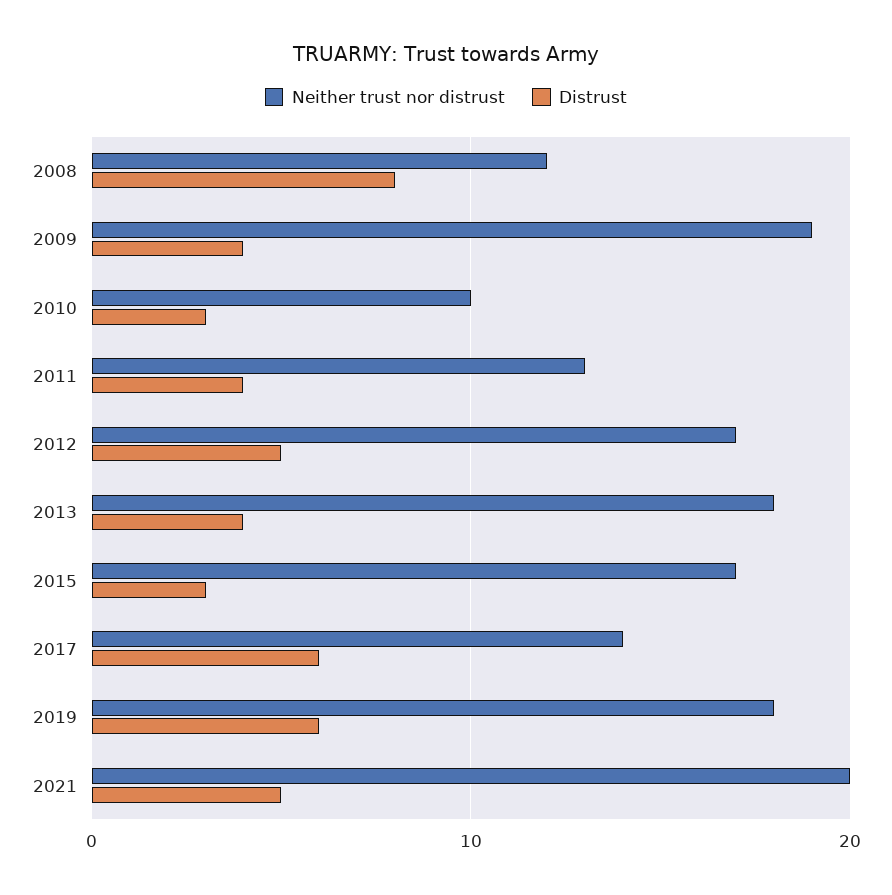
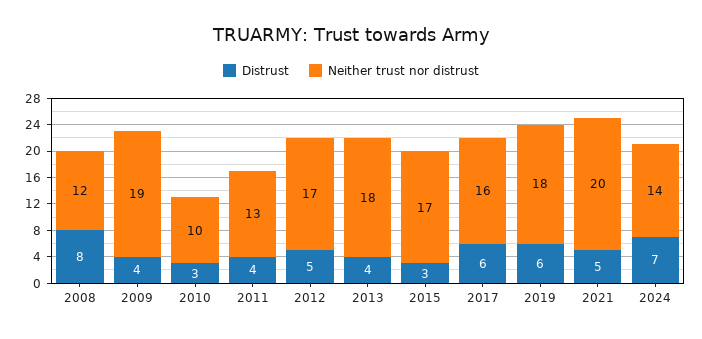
Neither trust nor distrust, 2017: 14 -> 16
Distrust, 2024: none -> 7
Neither trust nor distrust, 2024: none -> 14

